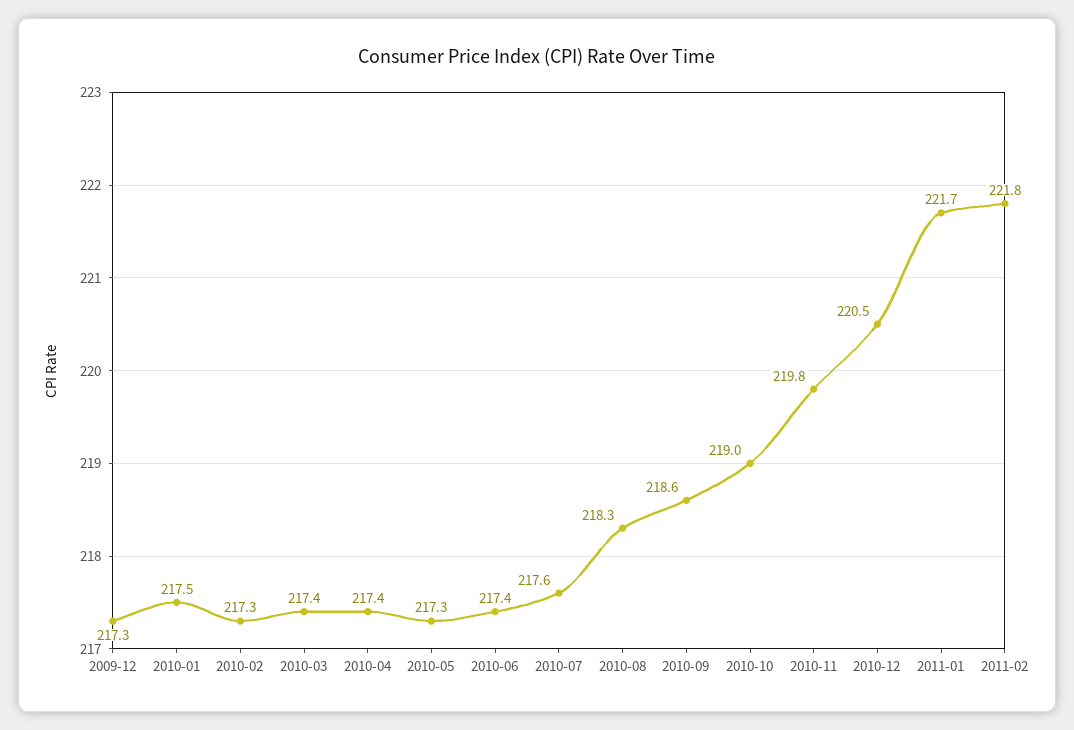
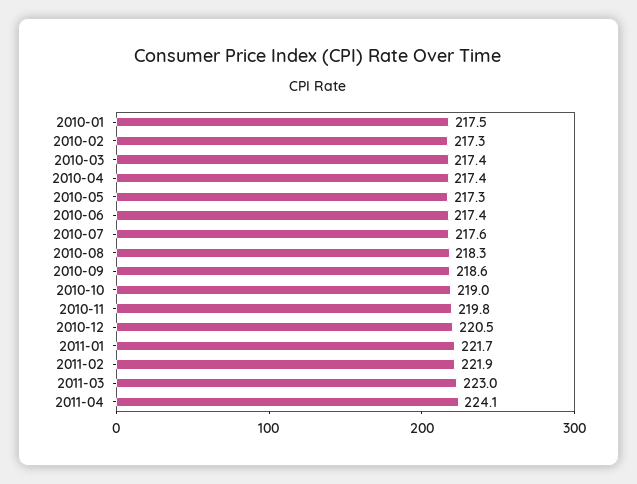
2009-12: 217.3 -> none
2011-02: 221.8 -> 221.9
2011-03: none -> 223
2011-04: none -> 224.1

